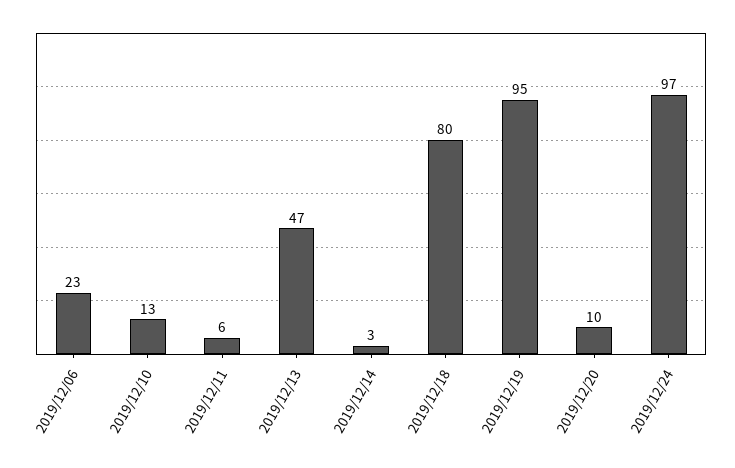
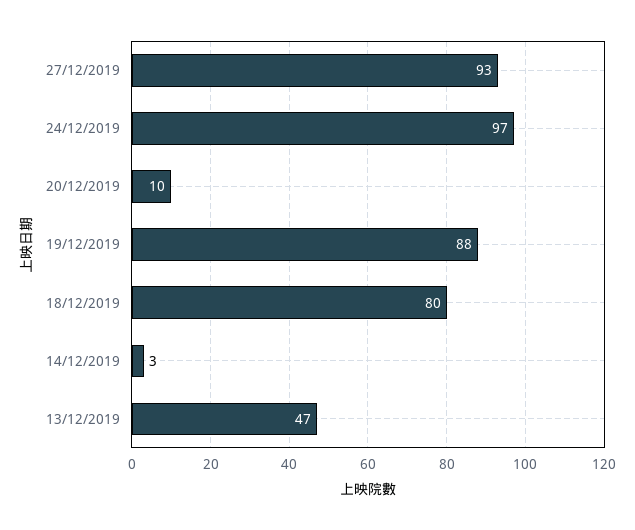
2019/12/06: 23 -> none
2019/12/10: 13 -> none
2019/12/11: 6 -> none
2019/12/19: 95 -> 88
27/12/2019: none -> 93

